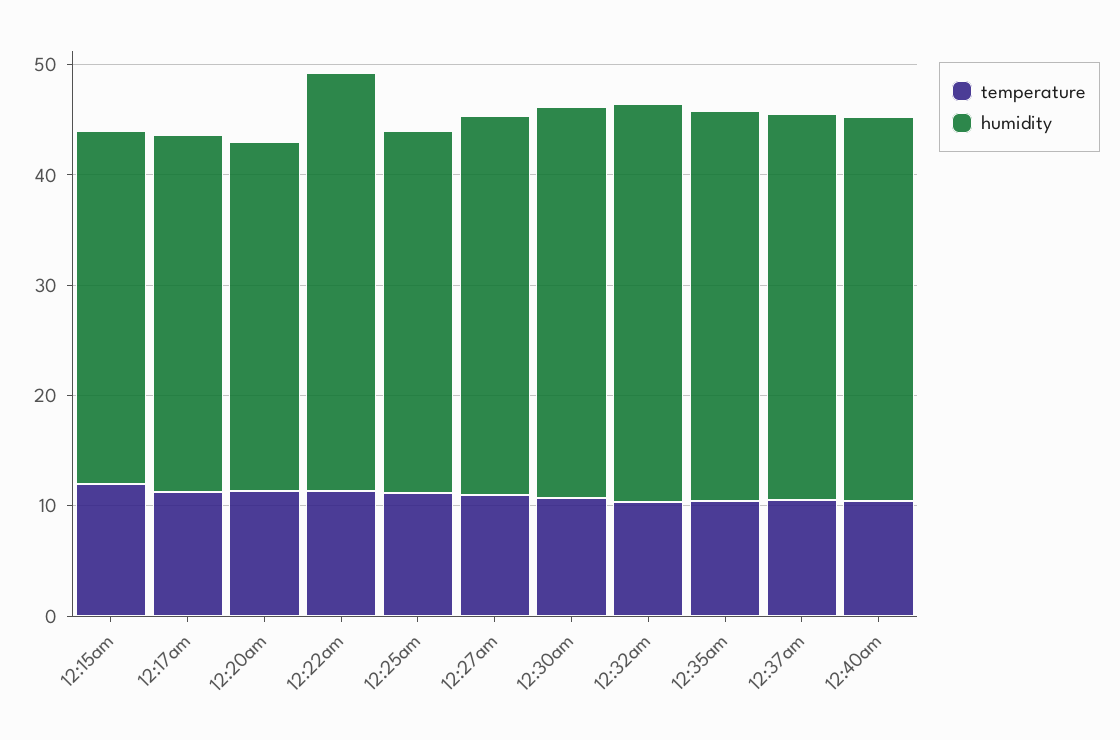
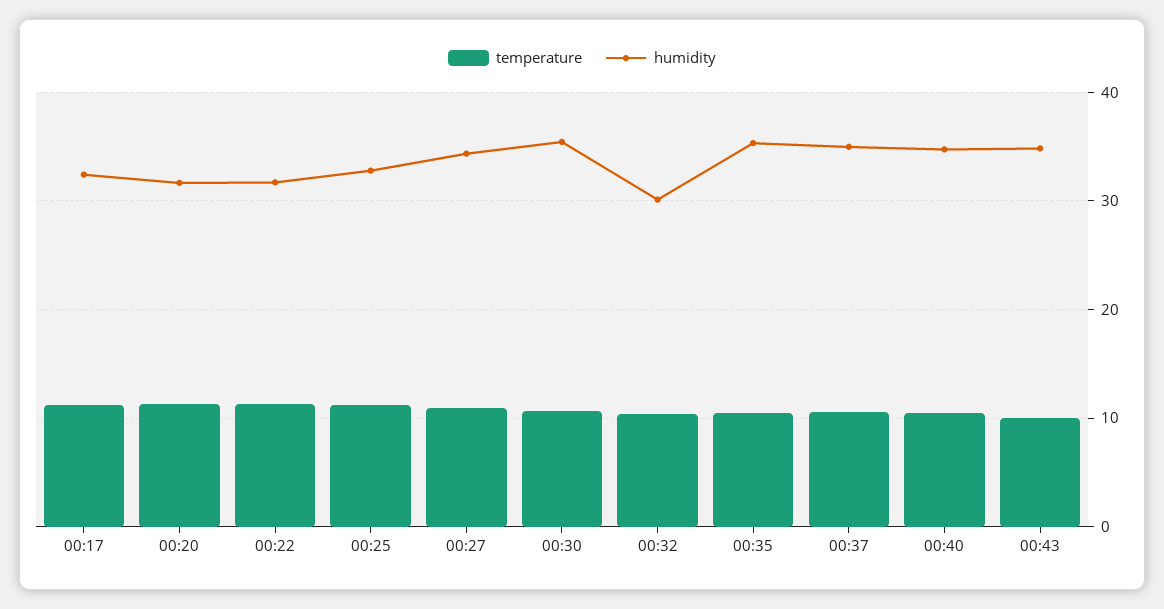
temperature, 12:15am: 12 -> none
humidity, 12:15am: 32 -> none
humidity, 12:22am: 38 -> 32
humidity, 12:32am: 36 -> 30
temperature, 00:43: none -> 10
humidity, 00:43: none -> 35

